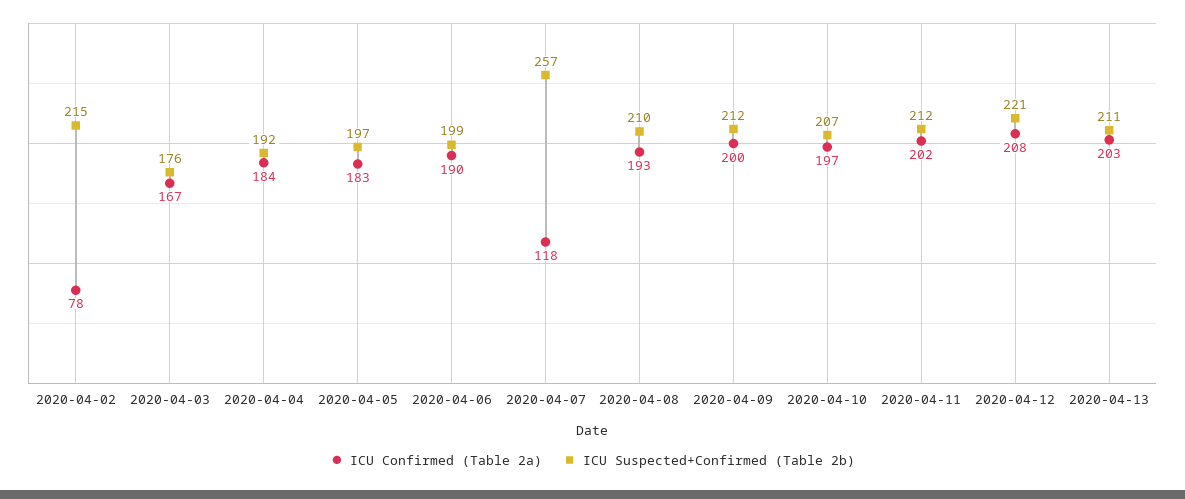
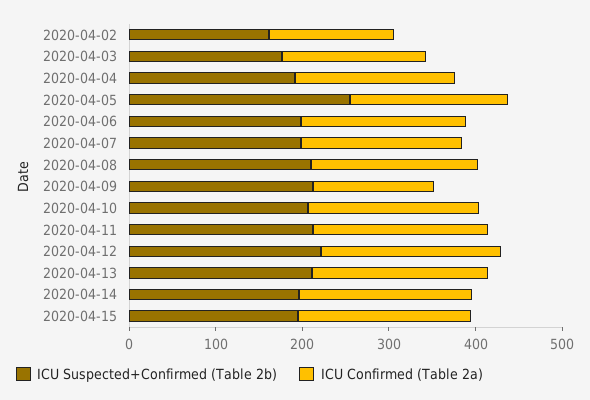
ICU Confirmed (Table 2a), 2020-04-02: 78 -> 140
ICU Suspected+Confirmed (Table 2b), 2020-04-02: 215 -> 160
ICU Suspected+Confirmed (Table 2b), 2020-04-05: 197 -> 260
ICU Confirmed (Table 2a), 2020-04-07: 118 -> 180
ICU Suspected+Confirmed (Table 2b), 2020-04-07: 257 -> 200
ICU Confirmed (Table 2a), 2020-04-09: 200 -> 140
ICU Suspected+Confirmed (Table 2b), 2020-04-14: none -> 200
ICU Confirmed (Table 2a), 2020-04-14: none -> 200
ICU Suspected+Confirmed (Table 2b), 2020-04-15: none -> 200
ICU Confirmed (Table 2a), 2020-04-15: none -> 200

